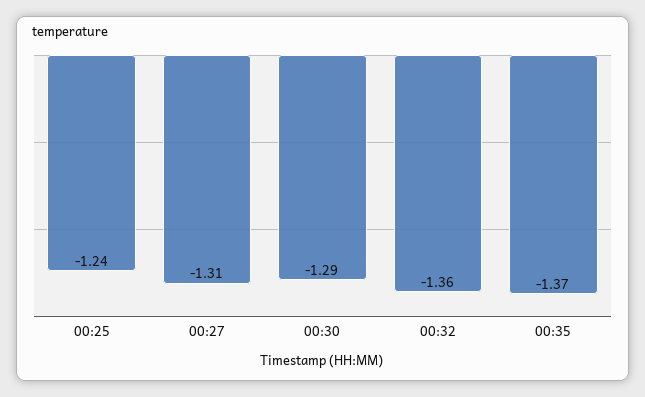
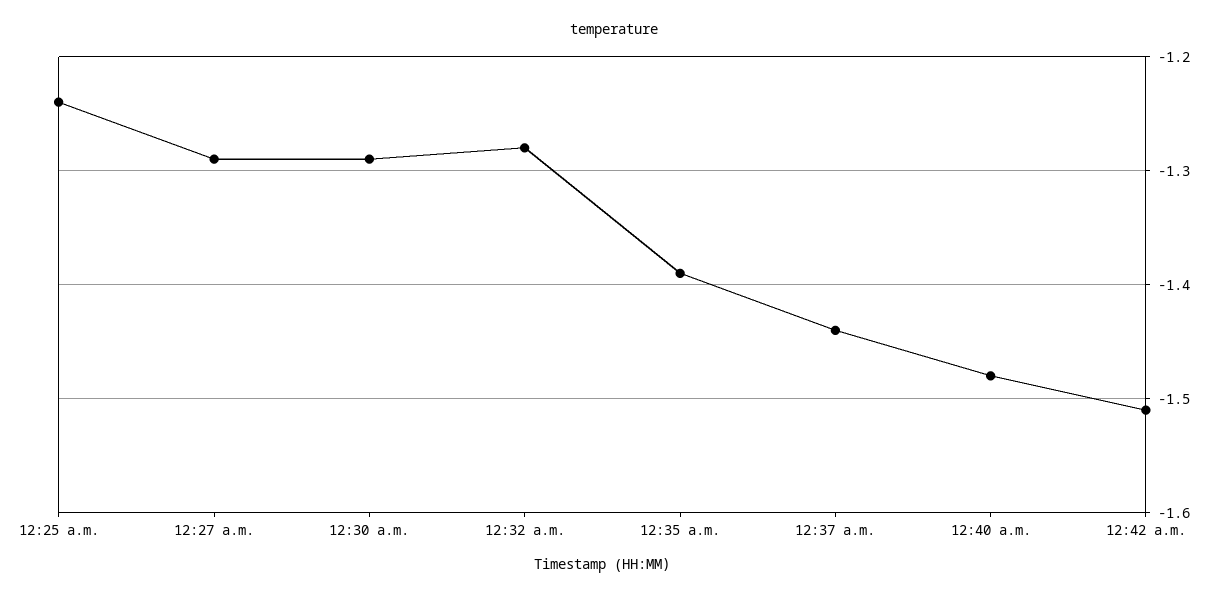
00:27: -1.31 -> -1.29
00:32: -1.36 -> -1.28
00:35: -1.37 -> -1.39
12:37 a.m.: none -> -1.44
12:40 a.m.: none -> -1.48
12:42 a.m.: none -> -1.51

